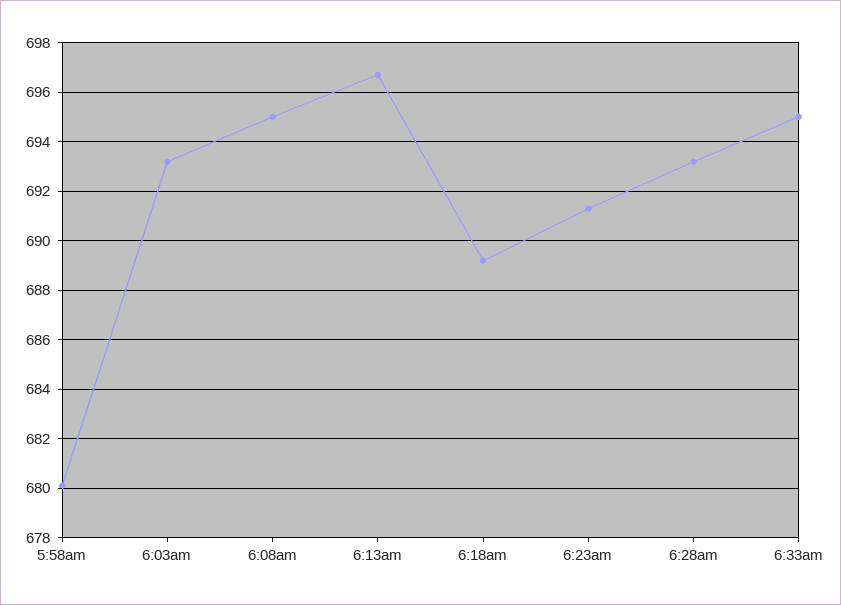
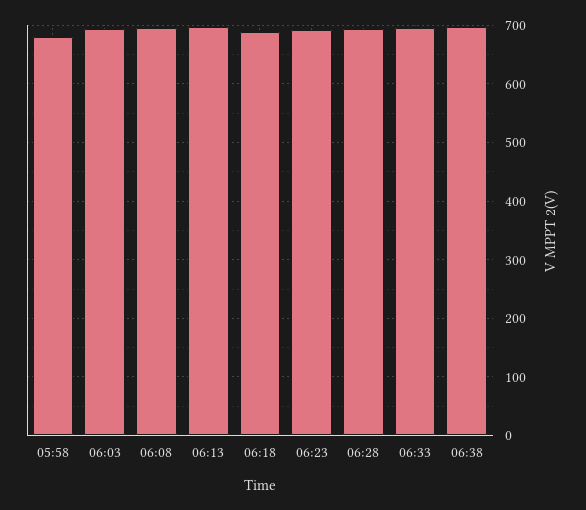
06:38: none -> 700

